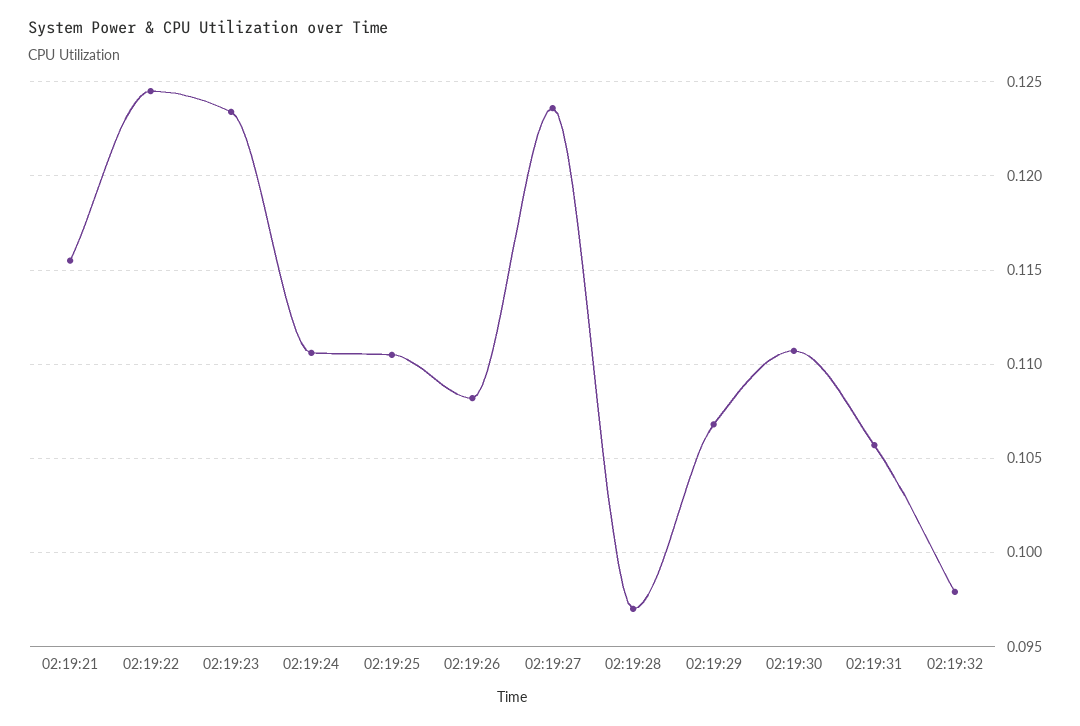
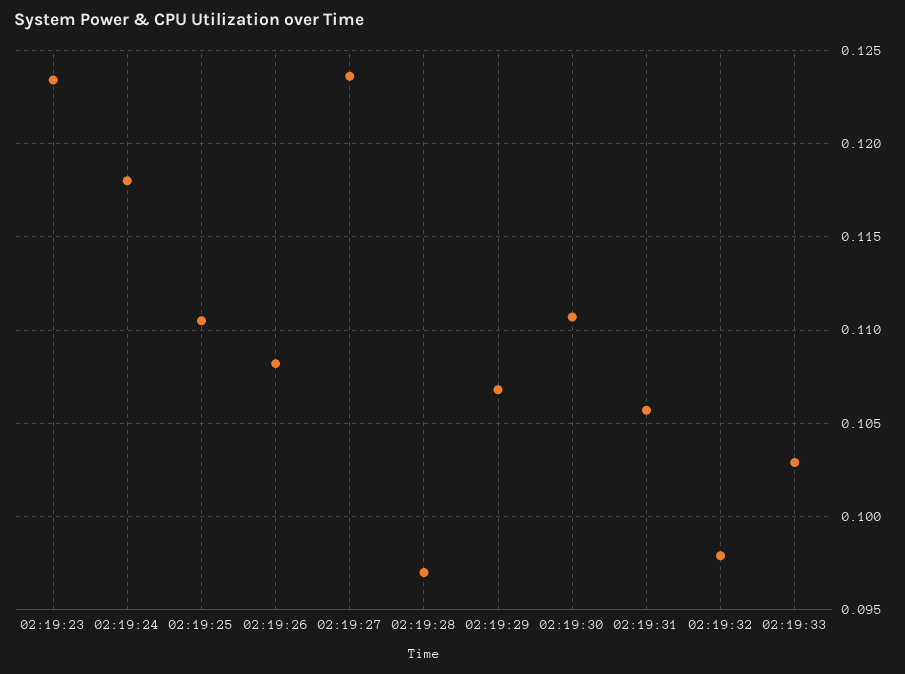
02:19:21: 0.1155 -> none
02:19:22: 0.1245 -> none
02:19:24: 0.1105 -> 0.118
02:19:33: none -> 0.103

